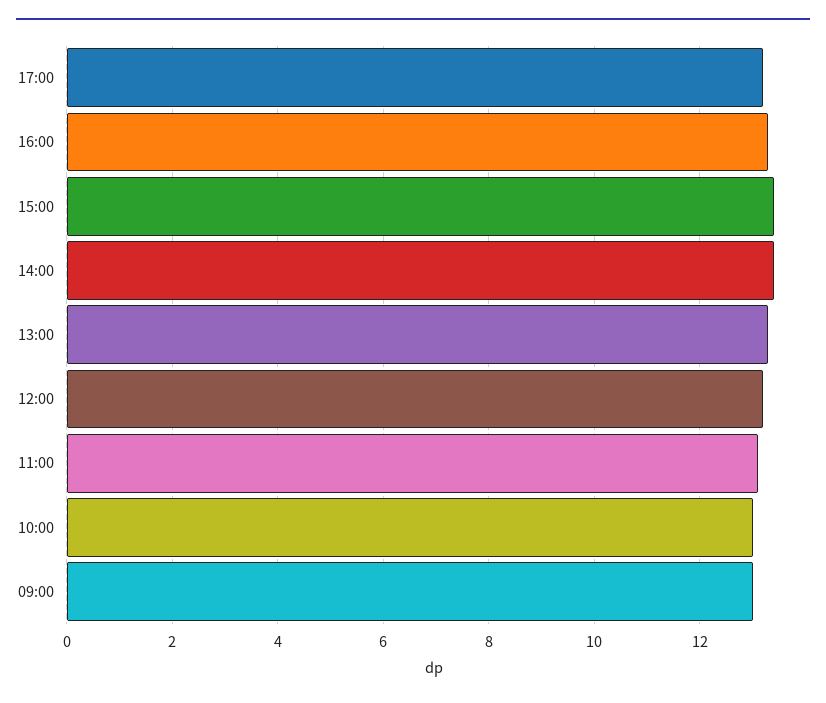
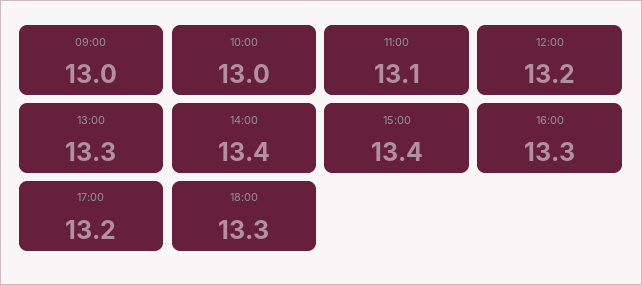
18:00: none -> 13.3

